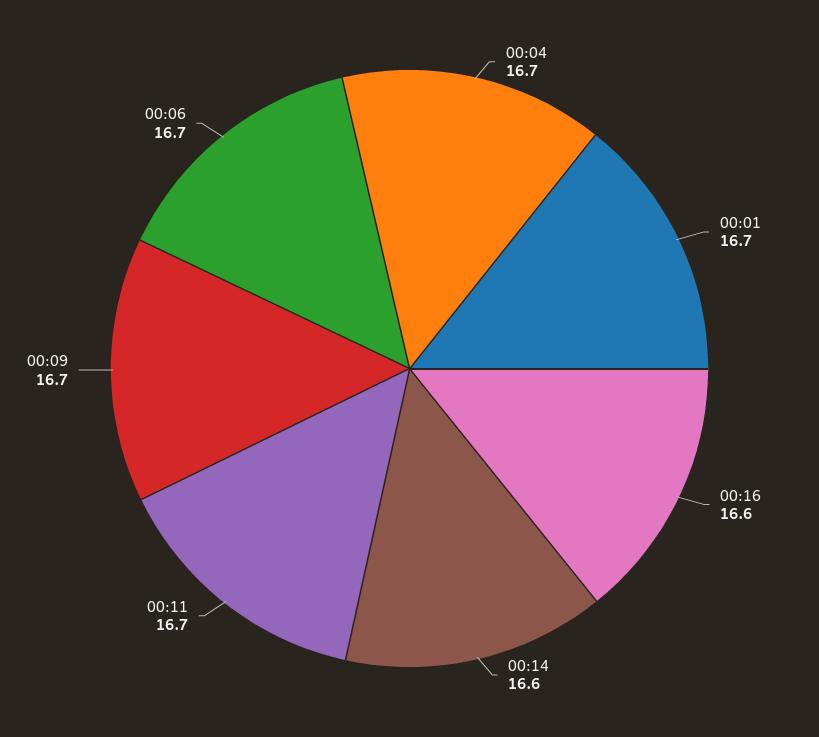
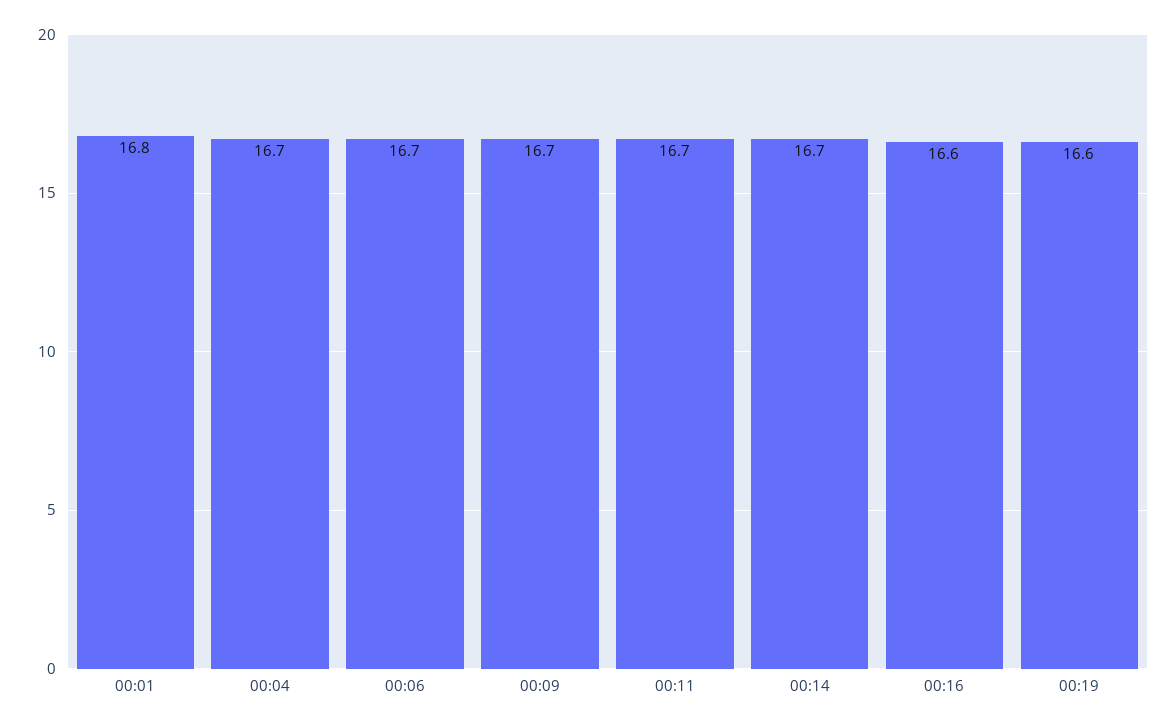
00:01: 16.7 -> 16.8
00:14: 16.6 -> 16.7
00:19: none -> 16.6

